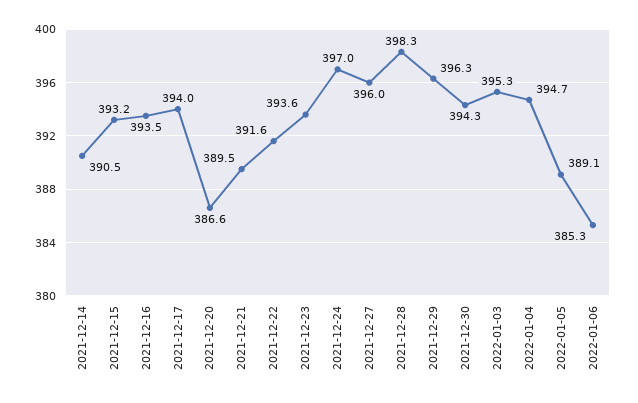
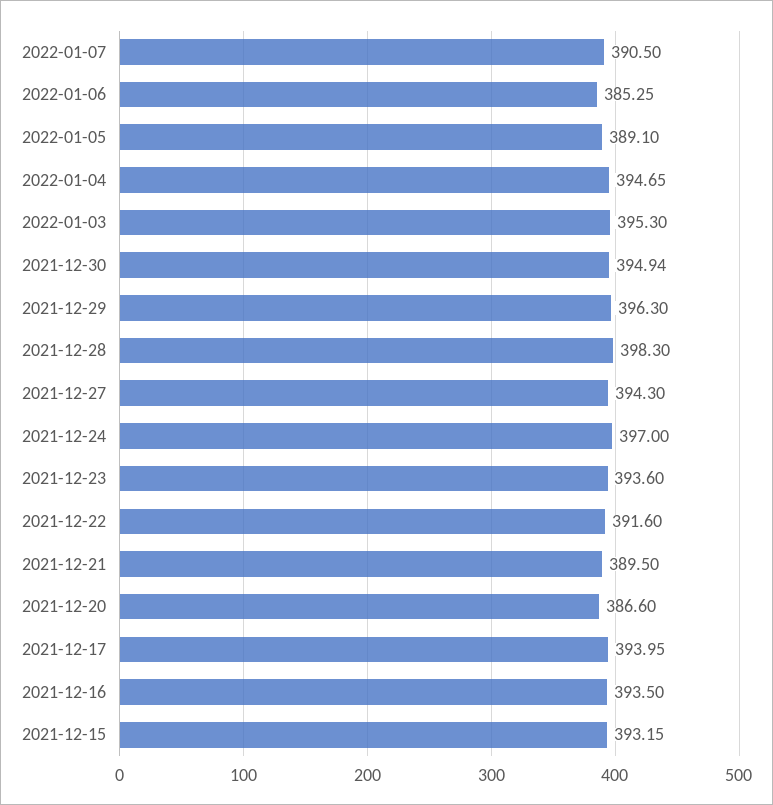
2021-12-14: 390.5 -> none
2021-12-27: 396 -> 394.3
2021-12-30: 394.3 -> 394.94
2022-01-07: none -> 390.5

